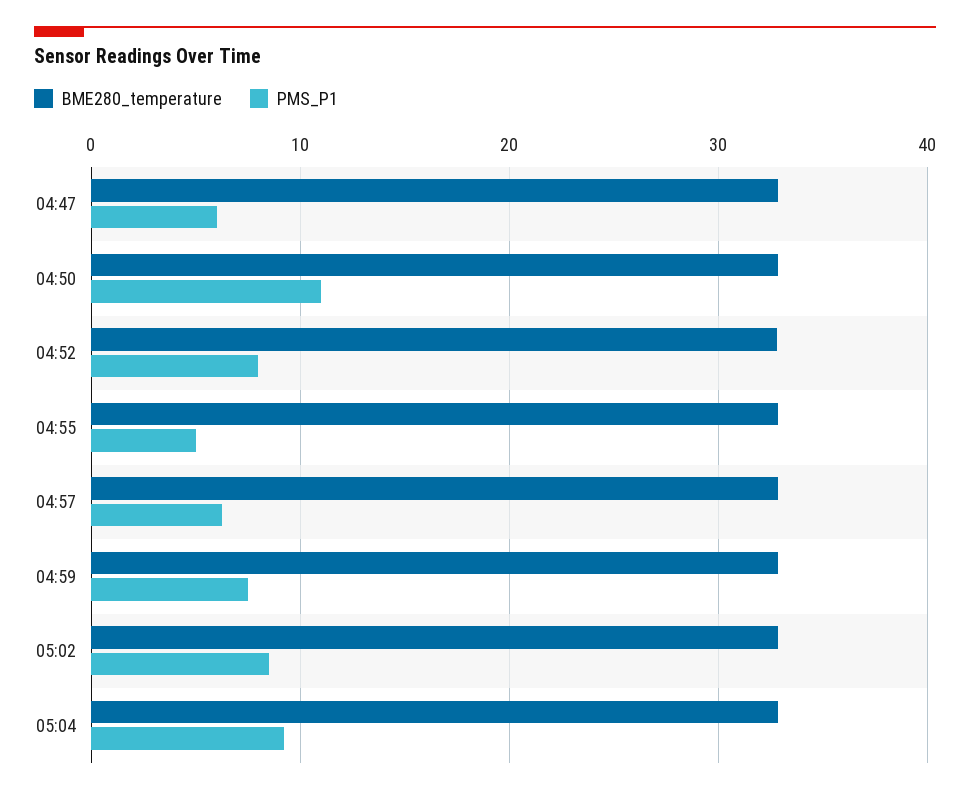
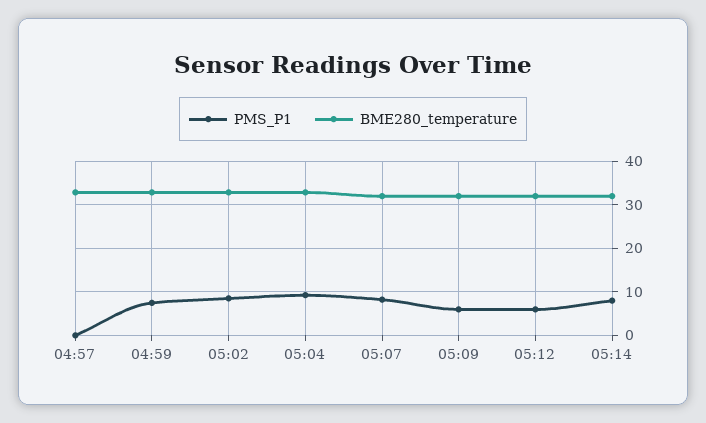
BME280_temperature, 04:47: 33 -> none
PMS_P1, 04:47: 6 -> none
BME280_temperature, 04:50: 33 -> none
PMS_P1, 04:50: 11 -> none
BME280_temperature, 04:52: 33 -> none
PMS_P1, 04:52: 8 -> none
BME280_temperature, 04:55: 33 -> none
PMS_P1, 04:55: 5 -> none
PMS_P1, 04:57: 6 -> 0
PMS_P1, 05:07: none -> 8
BME280_temperature, 05:07: none -> 32
PMS_P1, 05:09: none -> 6
BME280_temperature, 05:09: none -> 32
PMS_P1, 05:12: none -> 6
BME280_temperature, 05:12: none -> 32
PMS_P1, 05:14: none -> 8
BME280_temperature, 05:14: none -> 32

